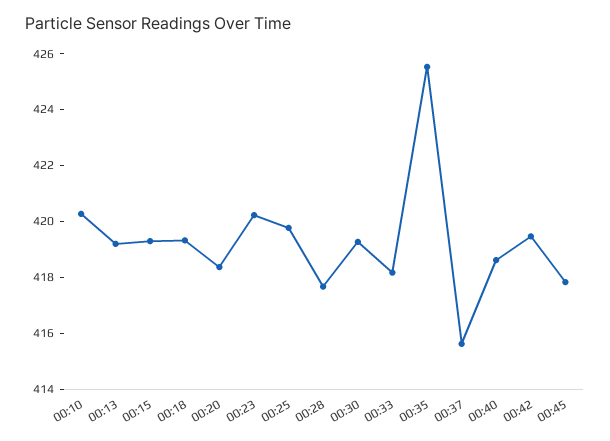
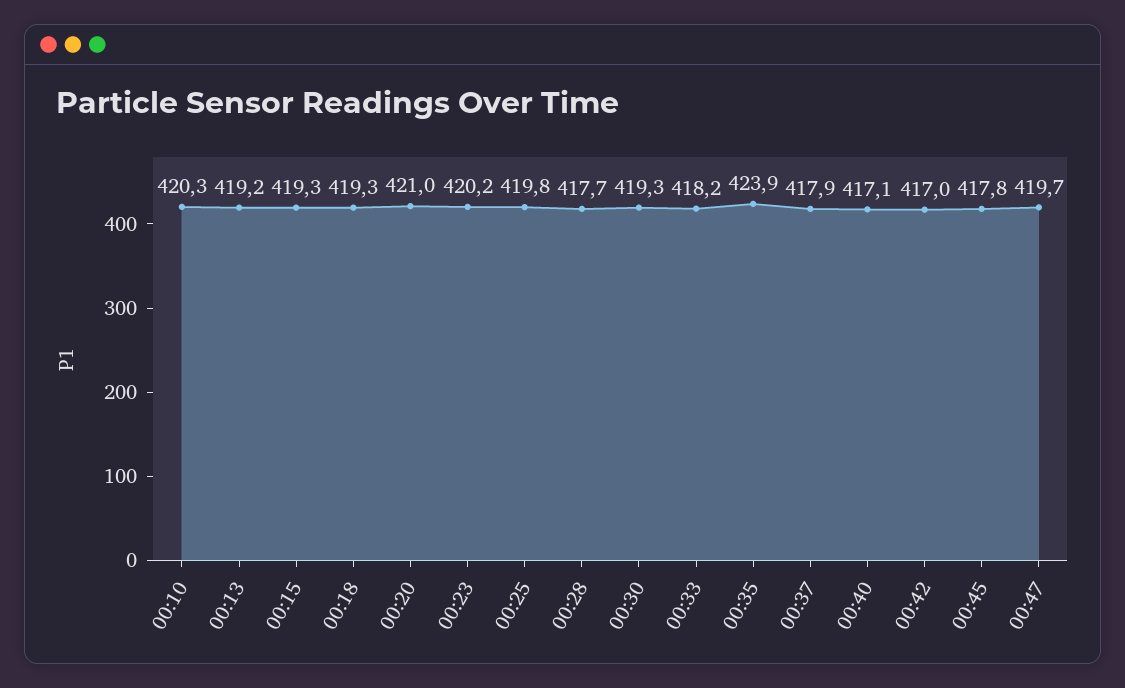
00:20: 418.5 -> 421
00:35: 425.5 -> 423.9
00:37: 415.5 -> 417.9
00:40: 418.5 -> 417.1
00:42: 419.5 -> 417
00:47: none -> 419.7

